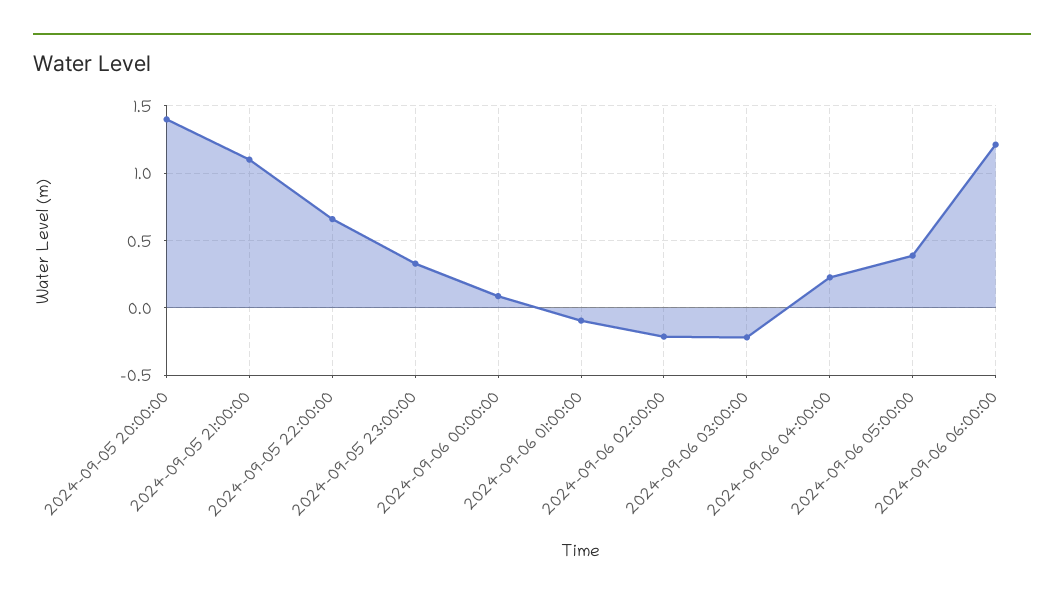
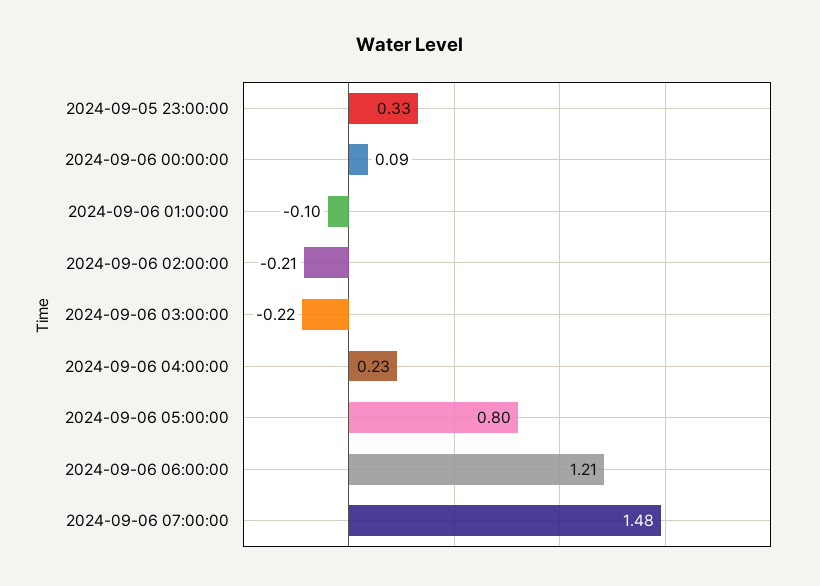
2024-09-05 20:00:00: 1.4 -> none
2024-09-05 21:00:00: 1.1 -> none
2024-09-05 22:00:00: 0.65 -> none
2024-09-06 05:00:00: 0.4 -> 0.8
2024-09-06 07:00:00: none -> 1.48

